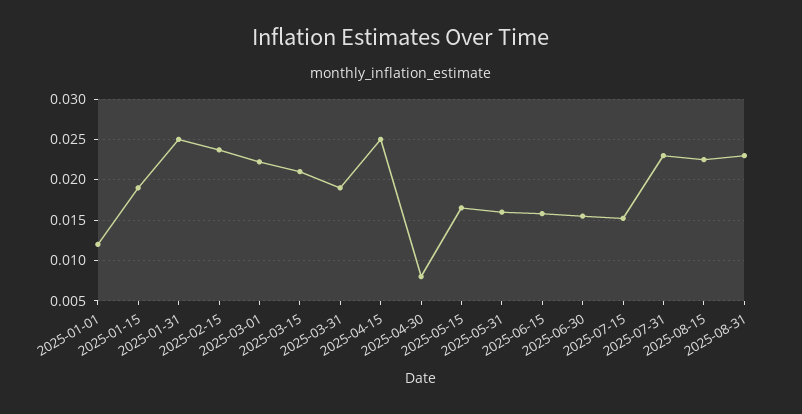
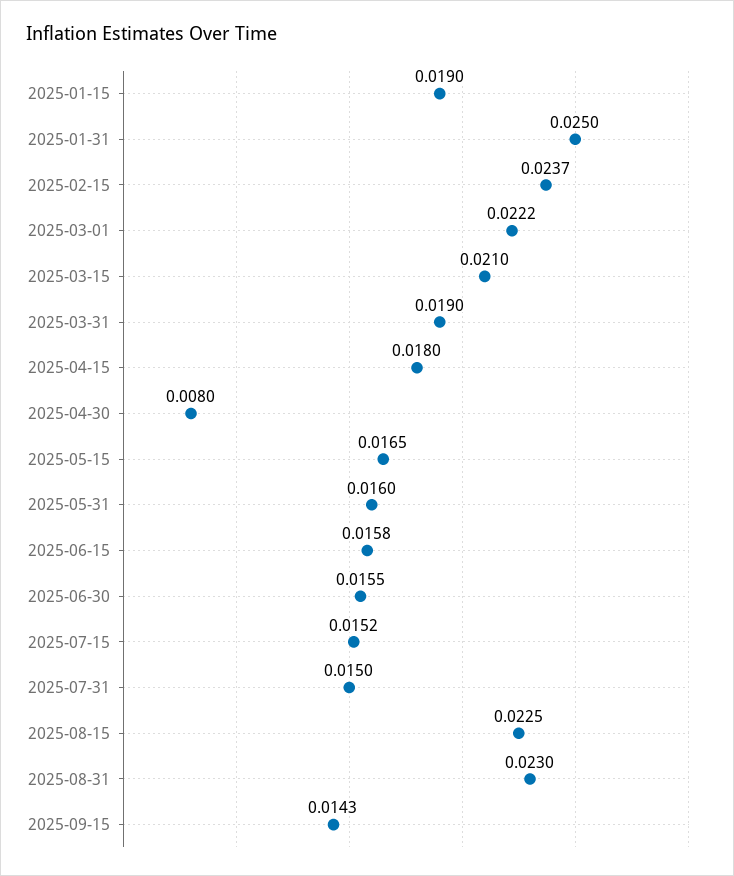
2025-01-01: 0.012 -> none
2025-04-15: 0.025 -> 0.018
2025-07-31: 0.023 -> 0.015
2025-09-15: none -> 0.0143

